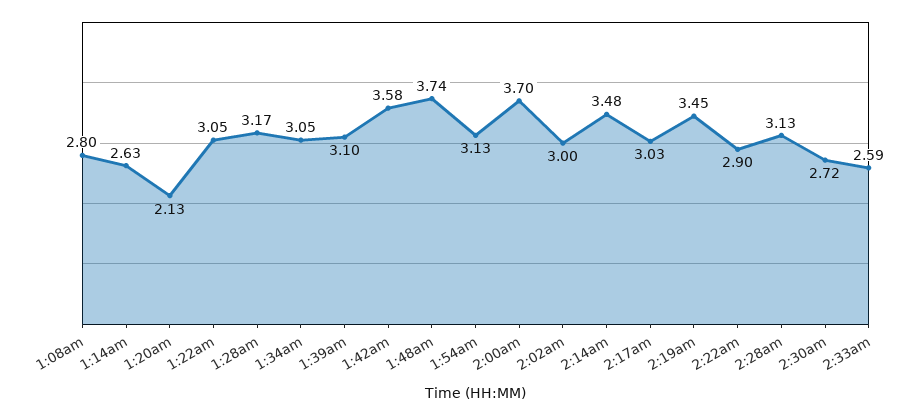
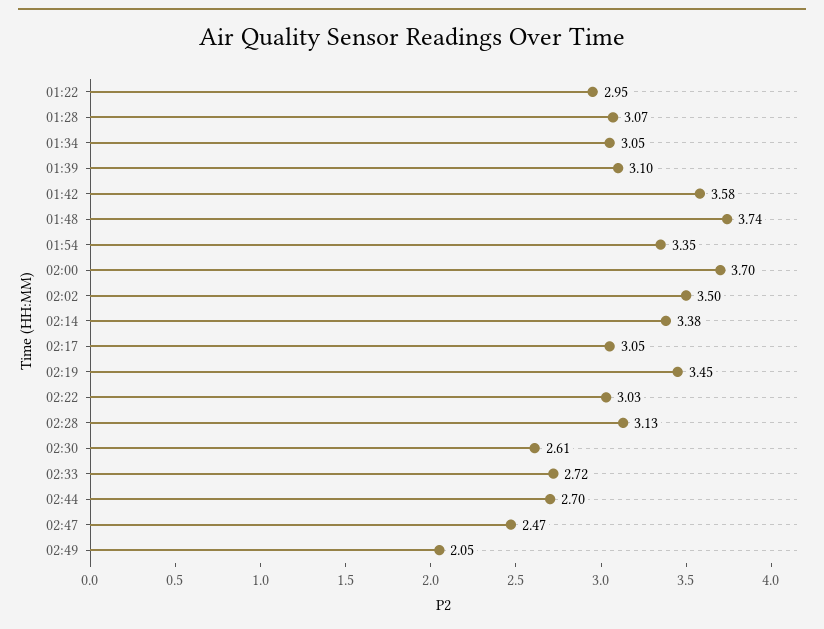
1:08am: 2.8 -> none
1:14am: 2.63 -> none
1:20am: 2.13 -> none
1:22am: 3.05 -> 2.95
1:28am: 3.17 -> 3.07
1:54am: 3.13 -> 3.35
2:02am: 3 -> 3.5
2:14am: 3.48 -> 3.38
2:17am: 3.03 -> 3.05
2:22am: 2.9 -> 3.03
2:30am: 2.72 -> 2.61
2:33am: 2.59 -> 2.72
02:44: none -> 2.7
02:47: none -> 2.47
02:49: none -> 2.05

